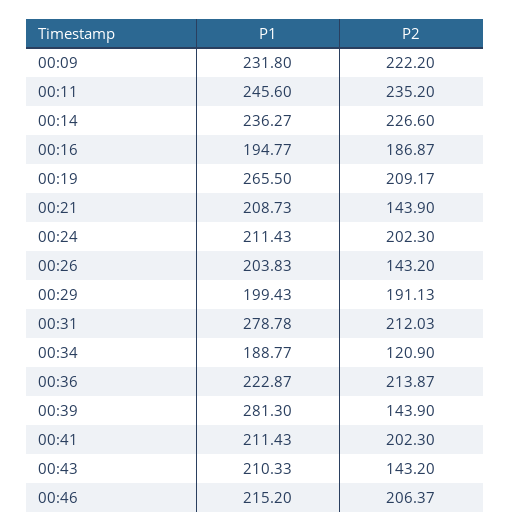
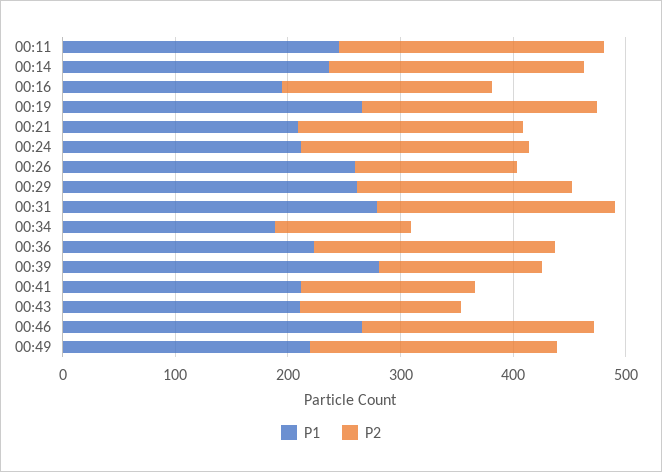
P1, 00:09: 231.8 -> none
P2, 00:09: 222.2 -> none
P2, 00:21: 143.9 -> 200
P1, 00:26: 203.83 -> 260
P1, 00:29: 199.43 -> 260
P2, 00:41: 202.3 -> 160
P1, 00:46: 215.2 -> 260
P1, 00:49: none -> 220
P2, 00:49: none -> 220

